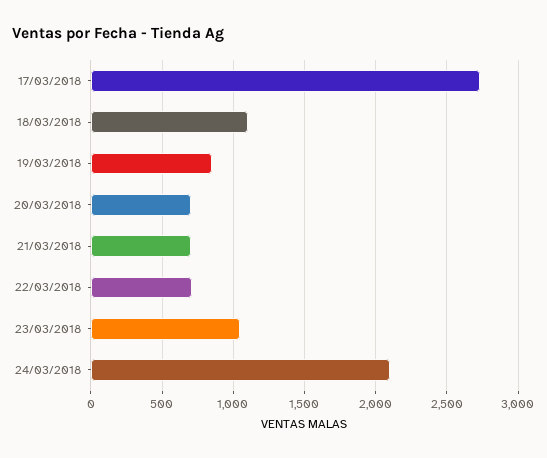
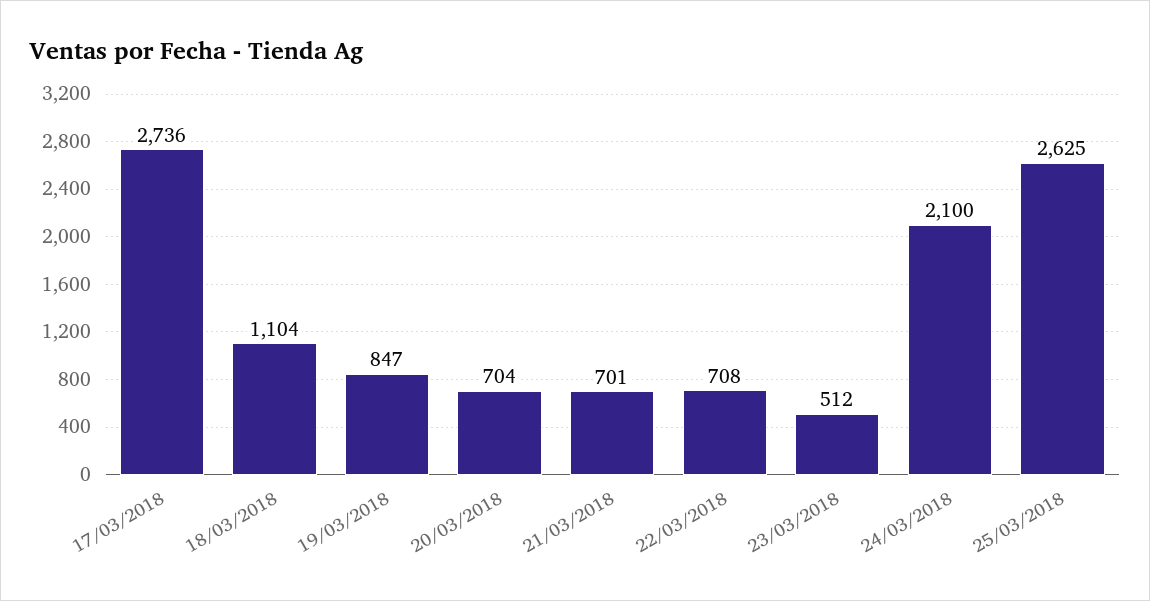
23/03/2018: 1050 -> 512
25/03/2018: none -> 2625

